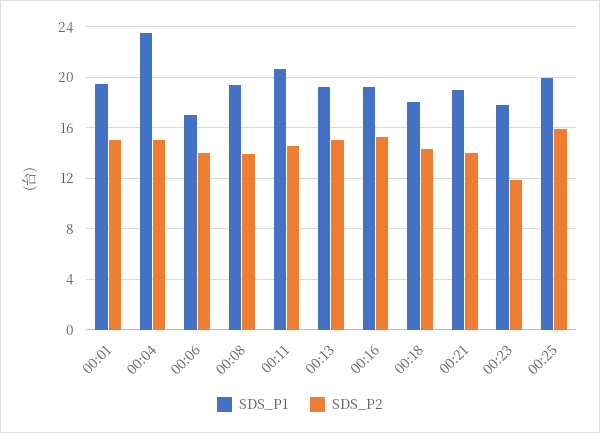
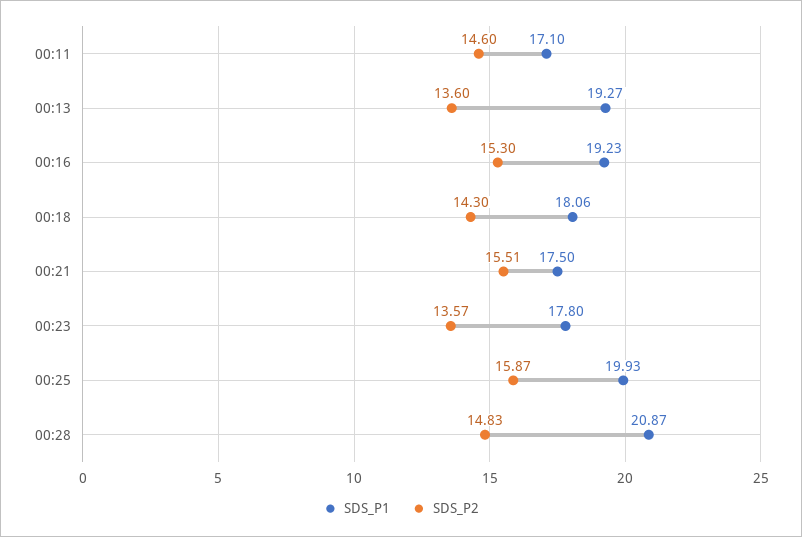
SDS_P1, 00:01: 19.5 -> none
SDS_P2, 00:01: 15 -> none
SDS_P1, 00:04: 23.5 -> none
SDS_P2, 00:04: 15 -> none
SDS_P1, 00:06: 17 -> none
SDS_P2, 00:06: 14 -> none
SDS_P1, 00:08: 19.5 -> none
SDS_P2, 00:08: 14 -> none
SDS_P1, 00:11: 20.5 -> 17.1
SDS_P2, 00:13: 15 -> 13.6
SDS_P1, 00:21: 19 -> 17.5
SDS_P2, 00:21: 14 -> 15.51
SDS_P2, 00:23: 12 -> 13.57
SDS_P1, 00:28: none -> 20.87
SDS_P2, 00:28: none -> 14.83

